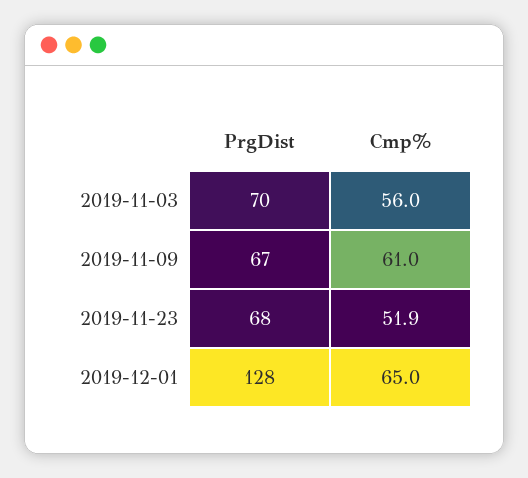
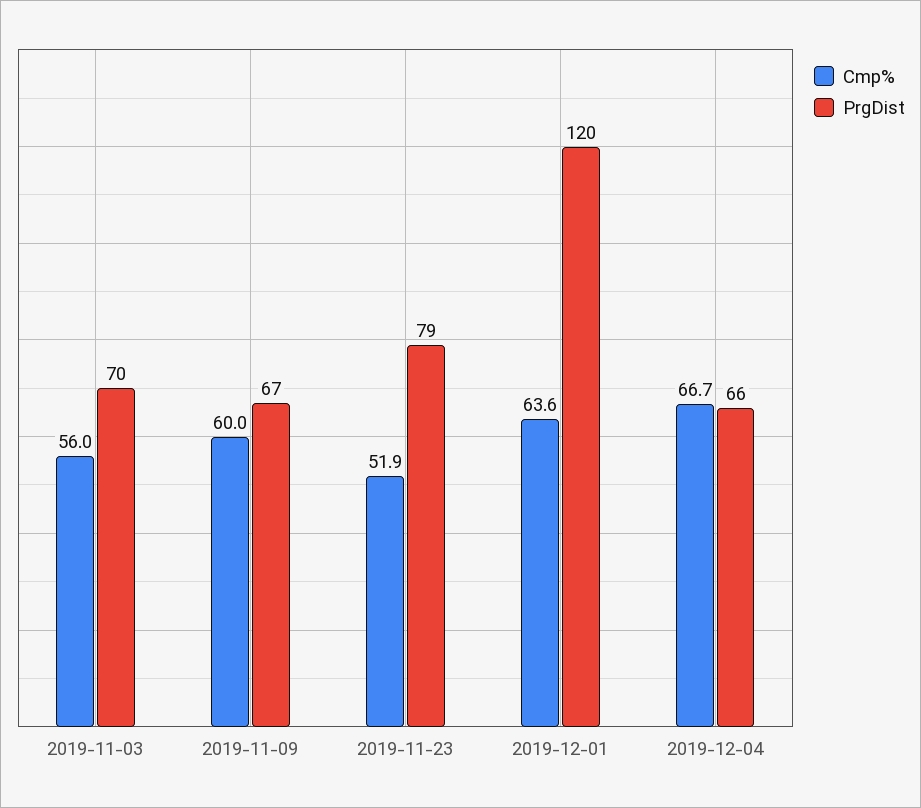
Cmp%, 2019-11-09: 61 -> 60
PrgDist, 2019-11-23: 68 -> 79
PrgDist, 2019-12-01: 128 -> 120
Cmp%, 2019-12-01: 65 -> 63.6
Cmp%, 2019-12-04: none -> 66.7
PrgDist, 2019-12-04: none -> 66

